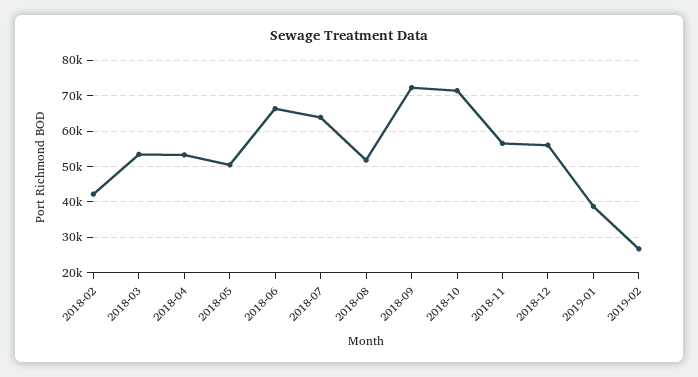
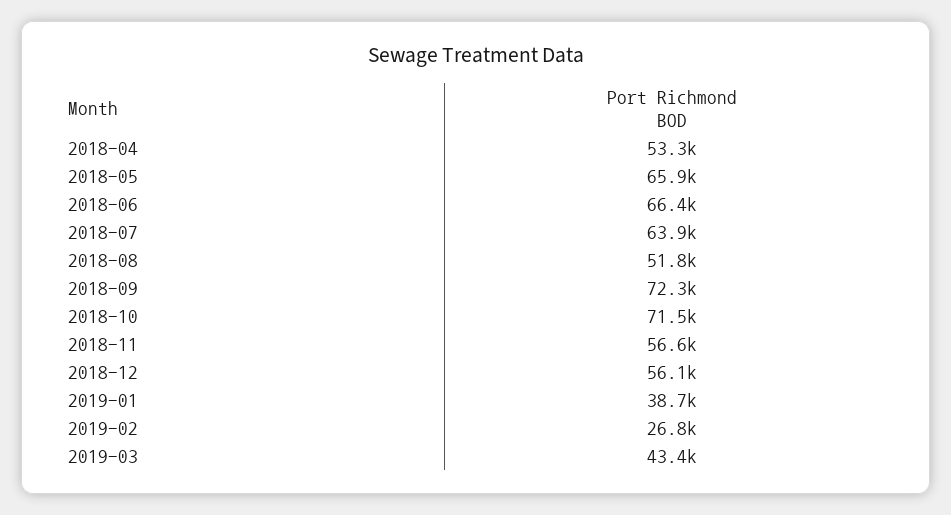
2018-02: 42000 -> none
2018-03: 54000 -> none
2018-05: 50000 -> 65900
2019-03: none -> 43400

